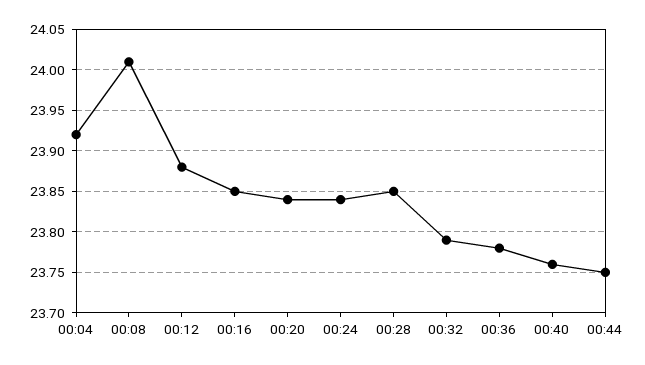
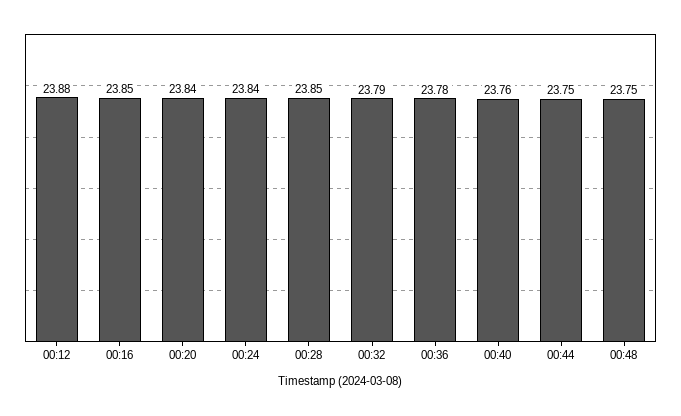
00:04: 23.92 -> none
00:08: 24.01 -> none
00:48: none -> 23.75

